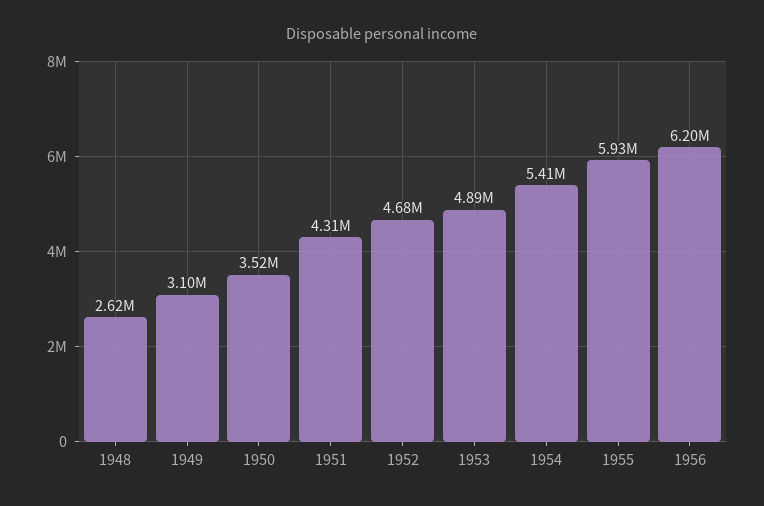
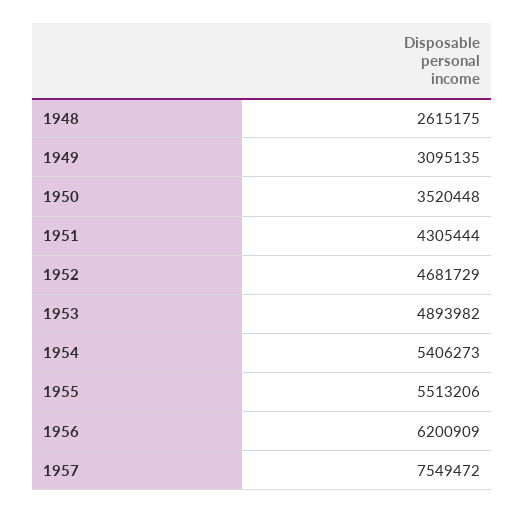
1955: 5930000 -> 5513206
1957: none -> 7549472

